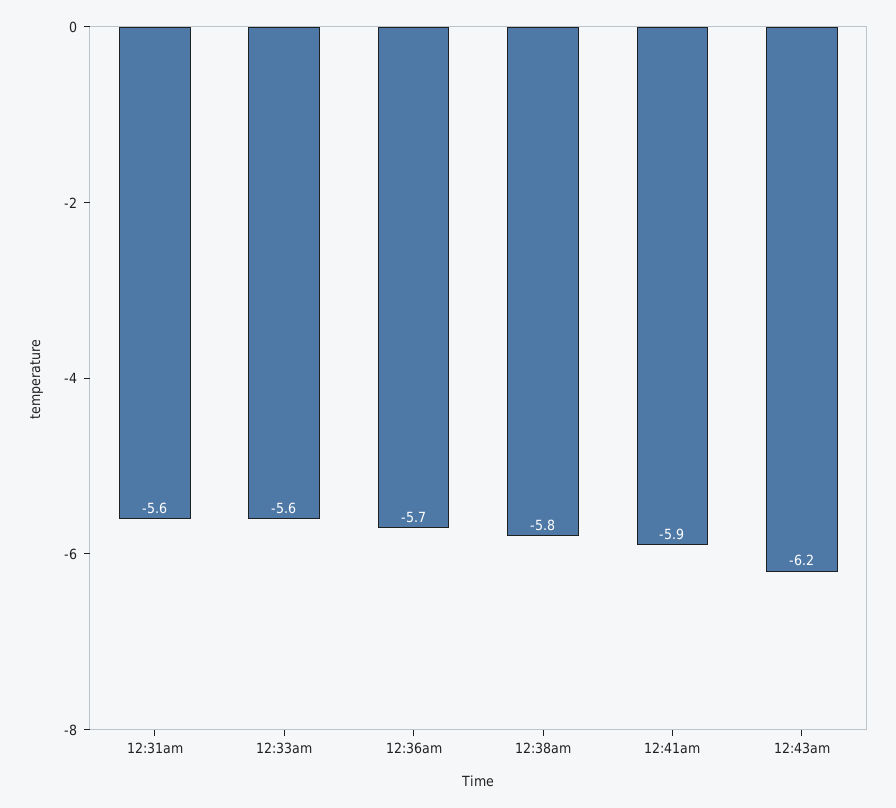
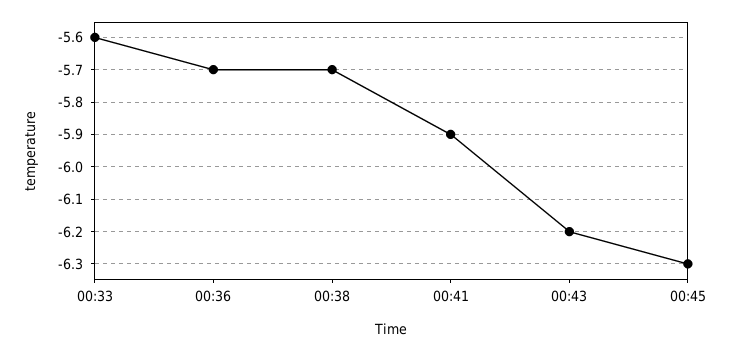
12:31am: -5.6 -> none
12:38am: -5.8 -> -5.7
00:45: none -> -6.3

